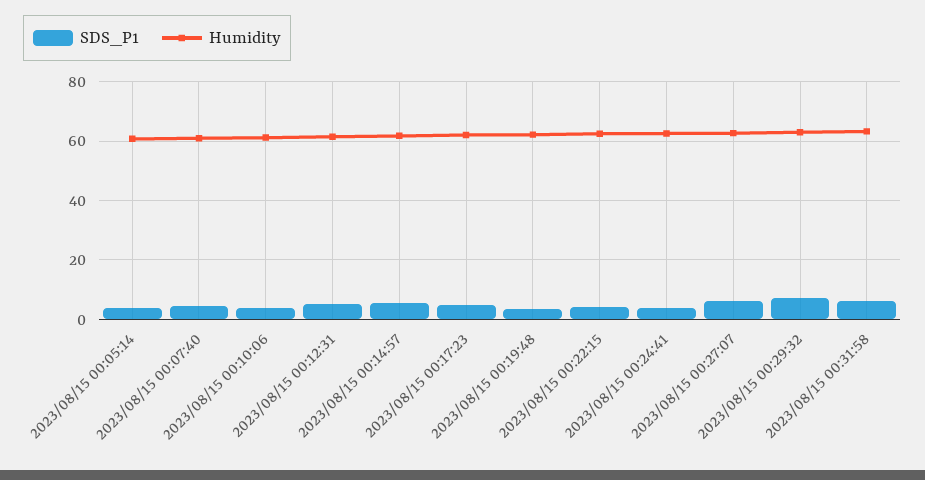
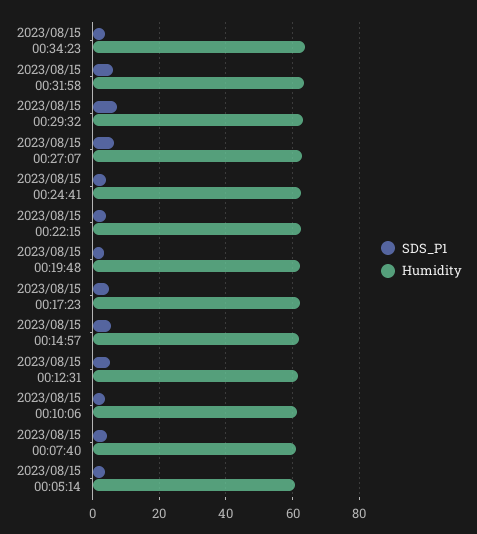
SDS_P1, 2023/08/15 00:34:23: none -> 4
Humidity, 2023/08/15 00:34:23: none -> 64

